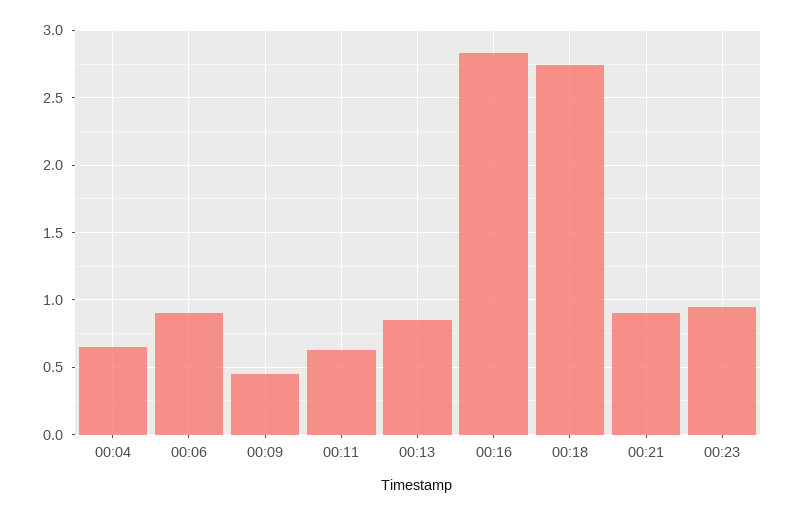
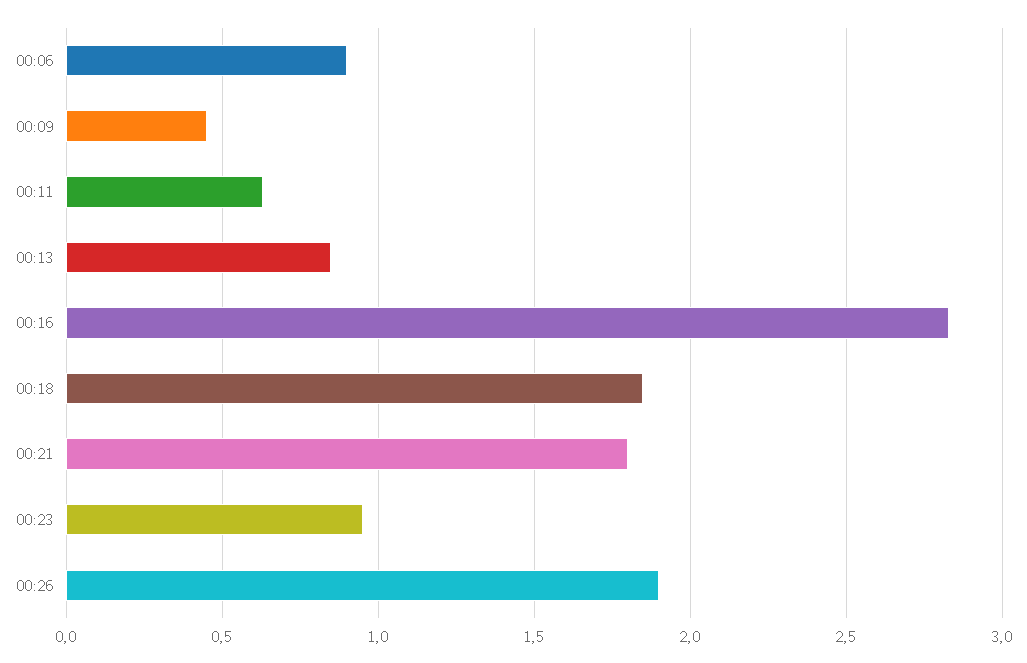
00:04: 0.65 -> none
00:18: 2.75 -> 1.85
00:21: 0.9 -> 1.8
00:26: none -> 1.9

